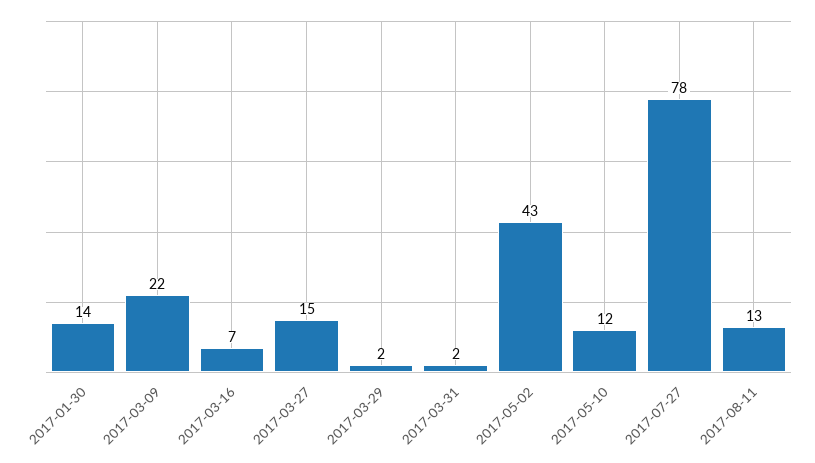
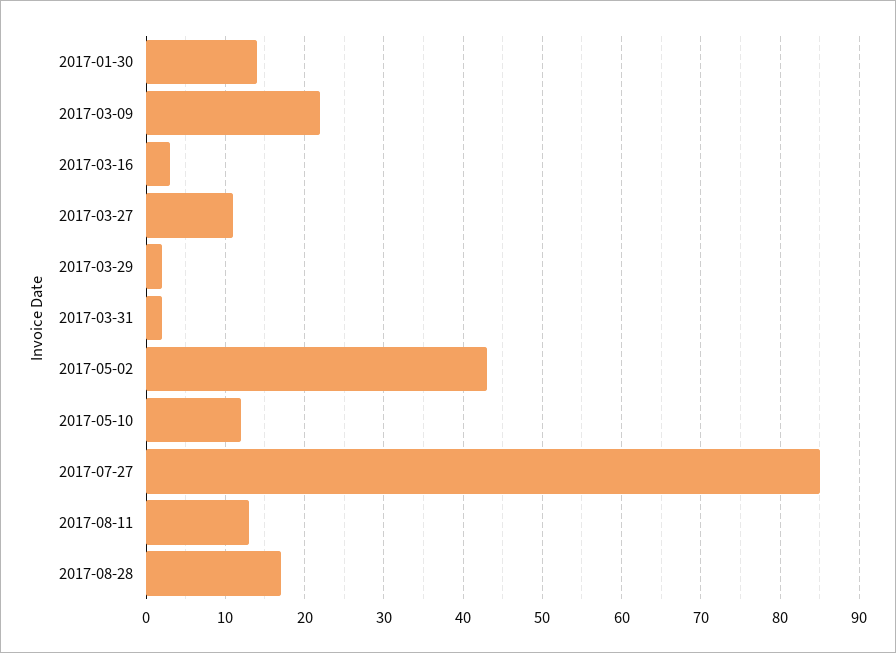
2017-03-16: 7 -> 3
2017-03-27: 15 -> 11
2017-07-27: 78 -> 85
2017-08-28: none -> 17

